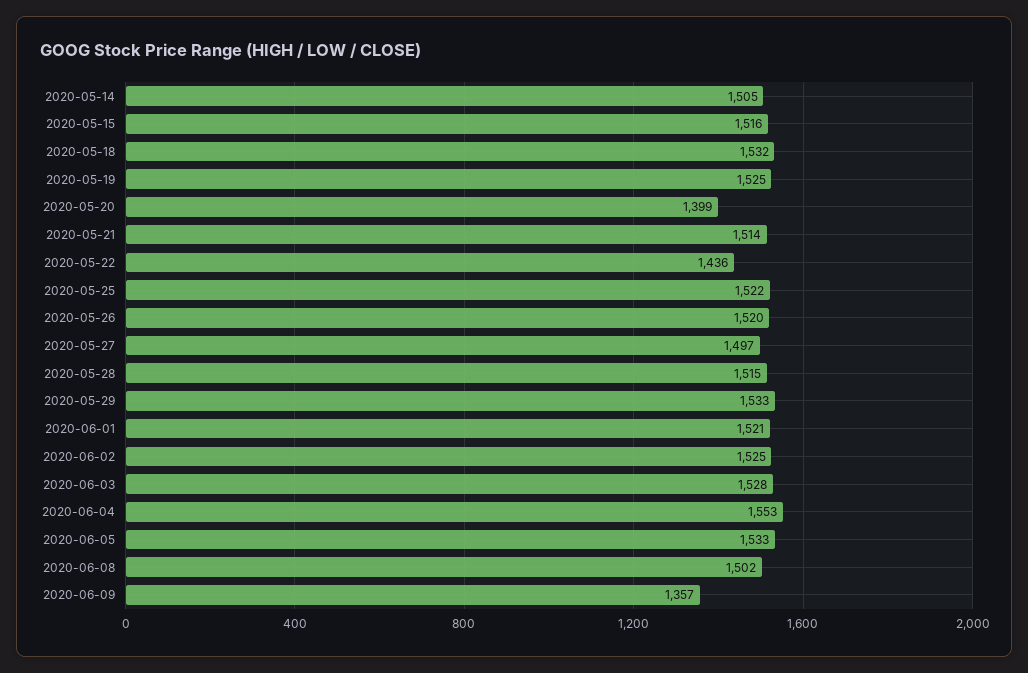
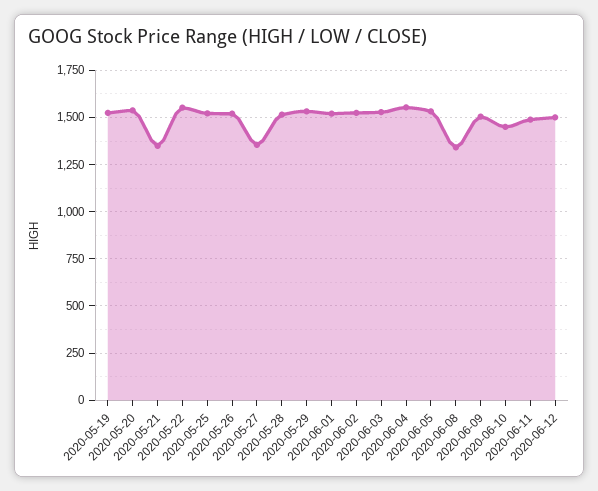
2020-05-14: 1505 -> none
2020-05-15: 1516 -> none
2020-05-18: 1532 -> none
2020-05-20: 1399 -> 1550
2020-05-21: 1514 -> 1350
2020-05-22: 1436 -> 1550
2020-05-27: 1497 -> 1350
2020-06-08: 1502 -> 1350
2020-06-09: 1357 -> 1500
2020-06-10: none -> 1450
2020-06-11: none -> 1500
2020-06-12: none -> 1500

